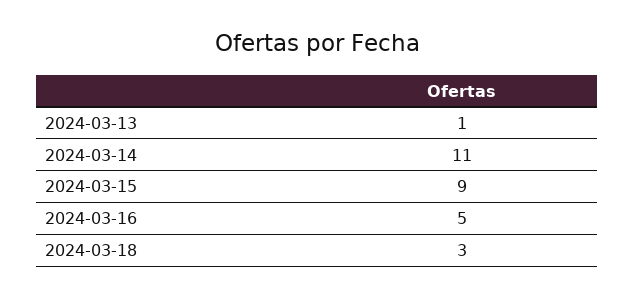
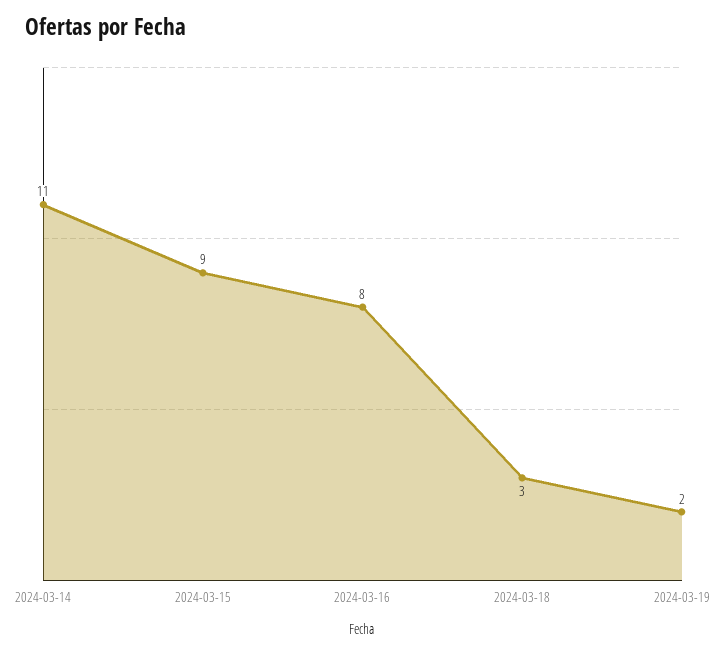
2024-03-13: 1 -> none
2024-03-16: 5 -> 8
2024-03-19: none -> 2

